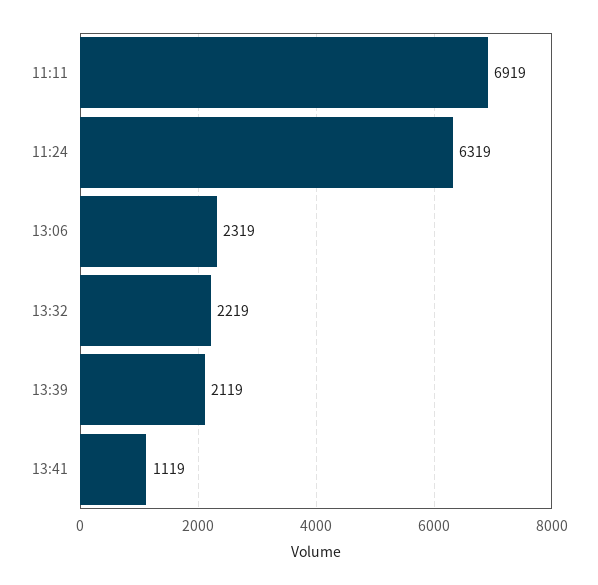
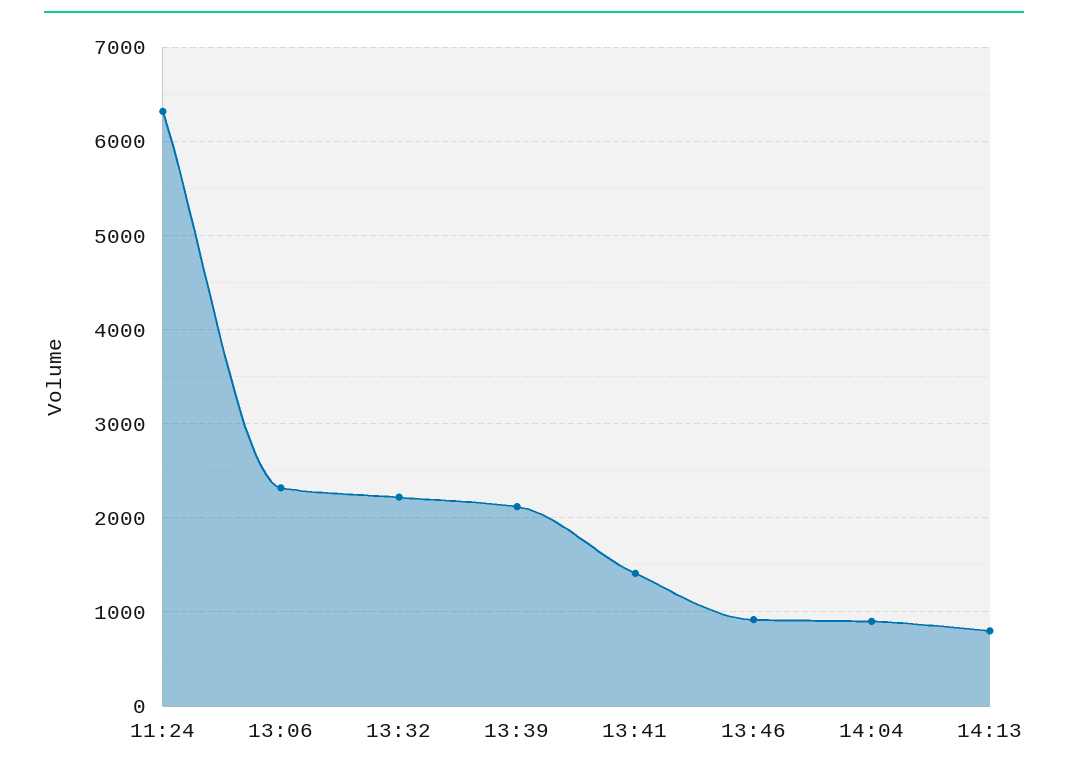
11:11: 6919 -> none
13:41: 1119 -> 1400
13:46: none -> 900
14:04: none -> 900
14:13: none -> 800

